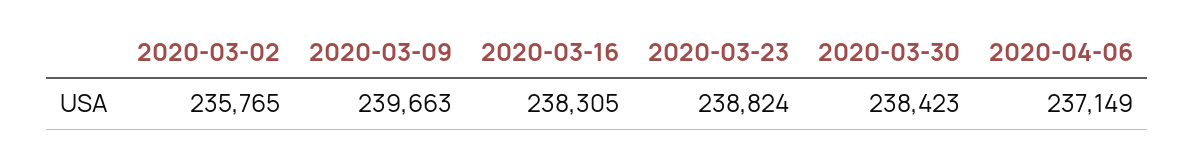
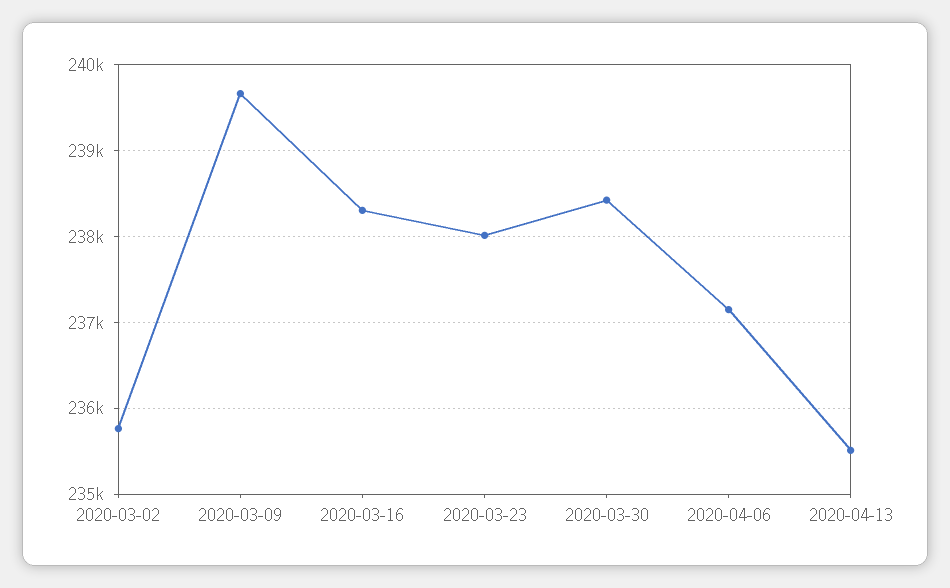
2020-03-23: 238824 -> 238000
2020-04-13: none -> 235500

